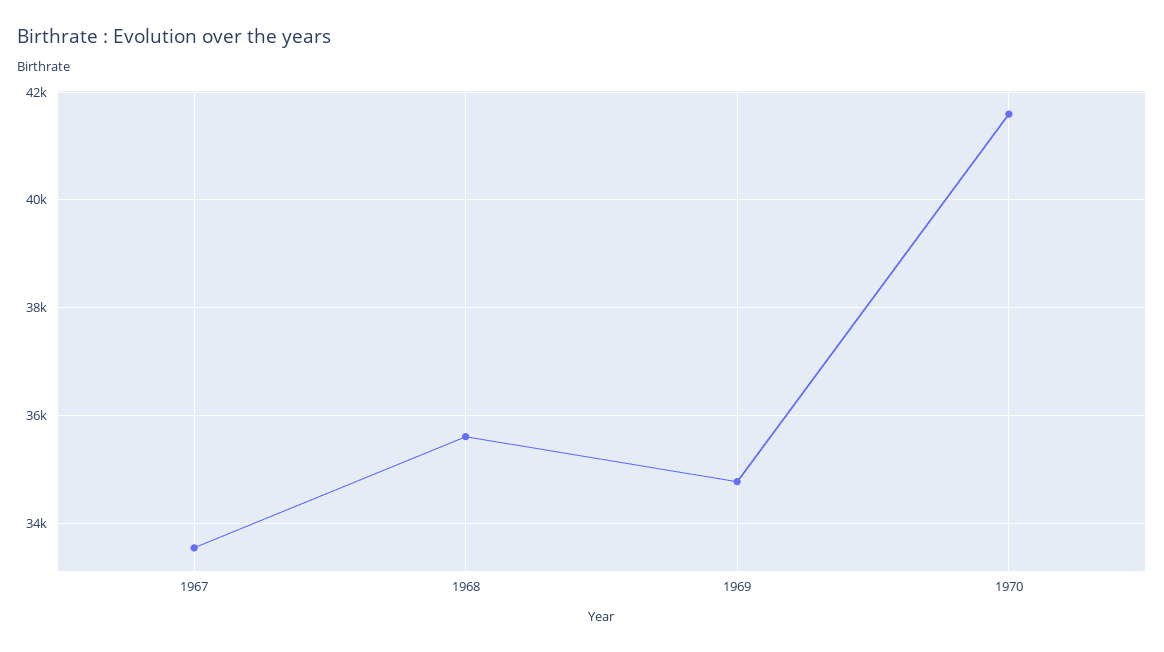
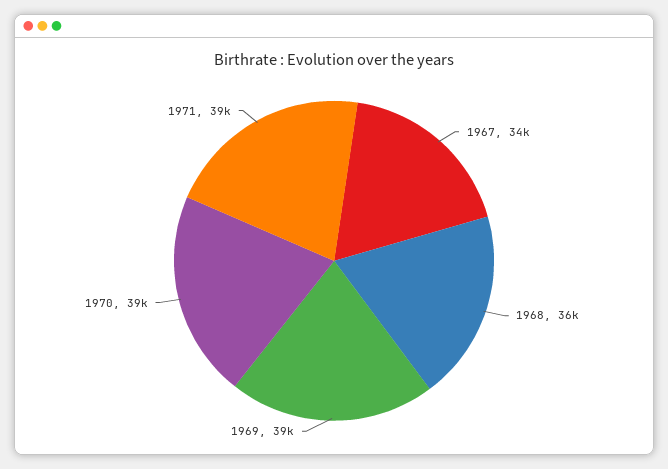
1969: 34800 -> 39000
1970: 41600 -> 39000
1971: none -> 39000

